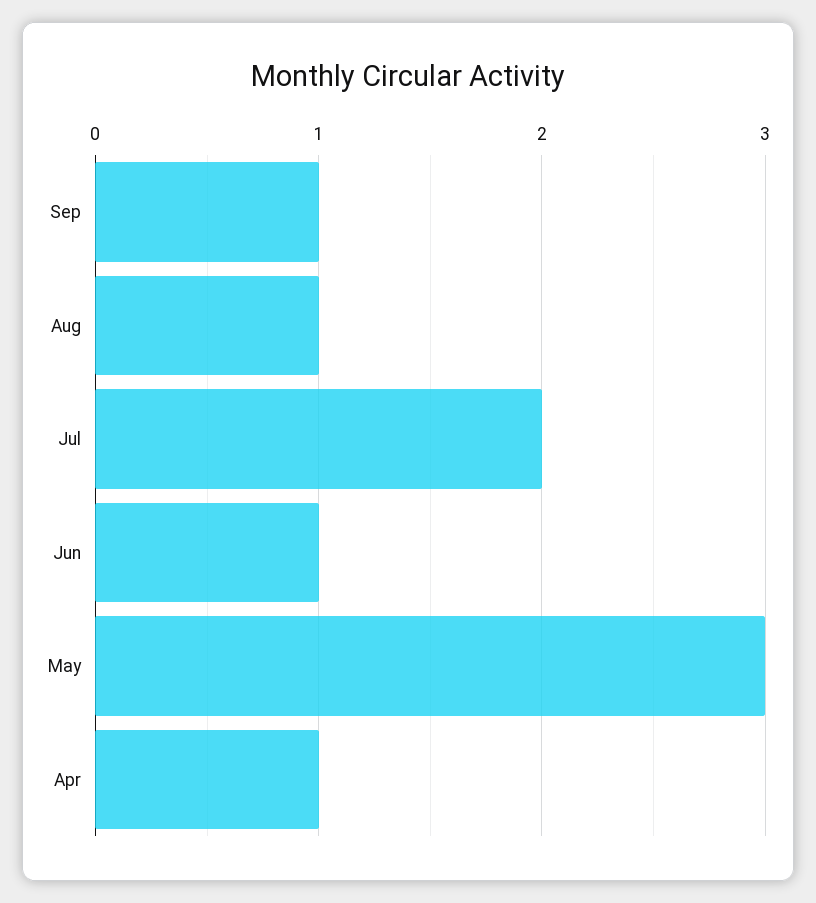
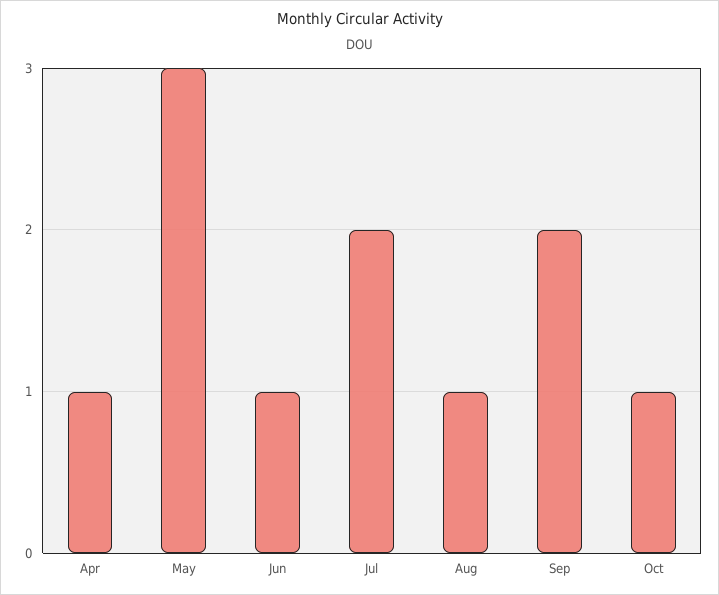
Sep: 1 -> 2
Oct: none -> 1

